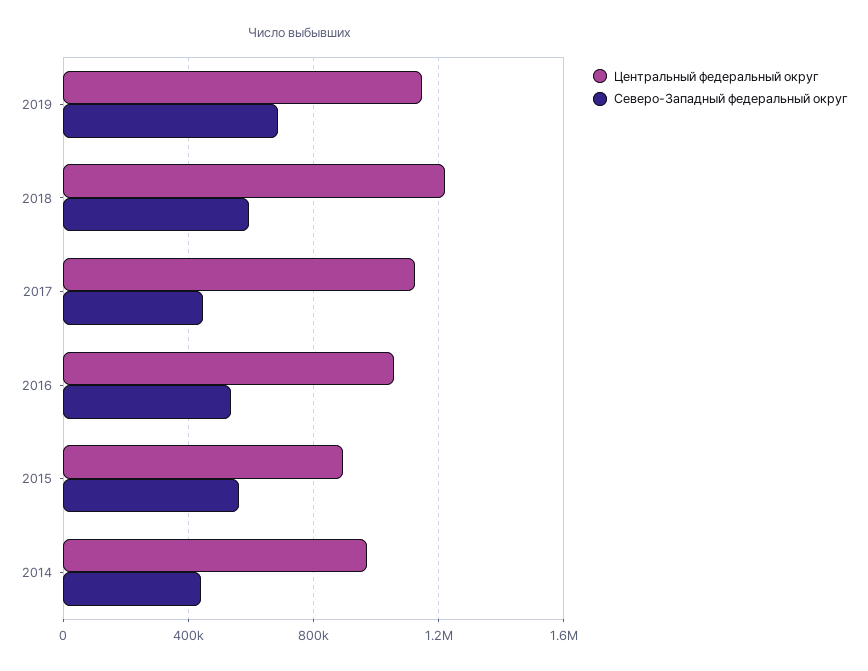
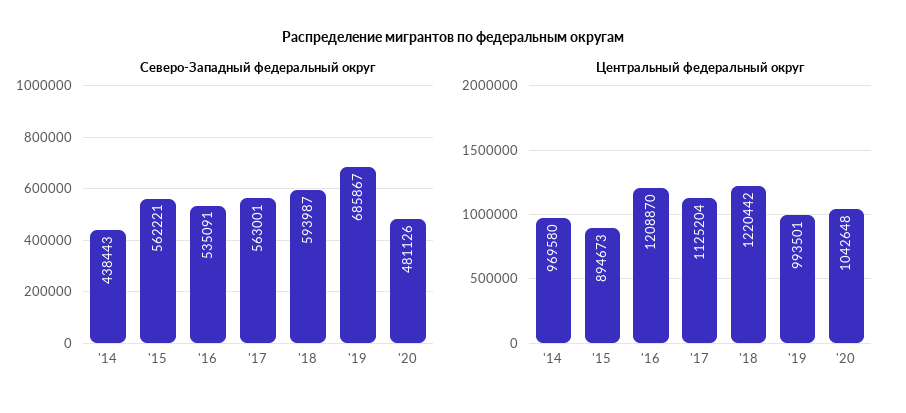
Центральный федеральный округ, 2019: 1150000 -> 993501
Северо-Западный федеральный округ, 2017: 450000 -> 563001
Центральный федеральный округ, 2016: 1050000 -> 1208870
Северо-Западный федеральный округ, '20: none -> 481126
Центральный федеральный округ, '20: none -> 1042648

